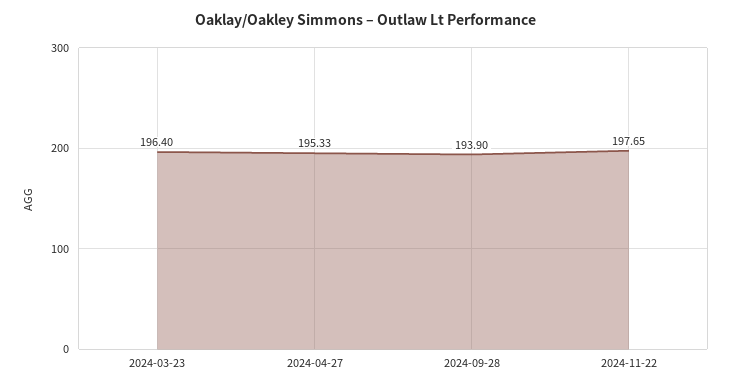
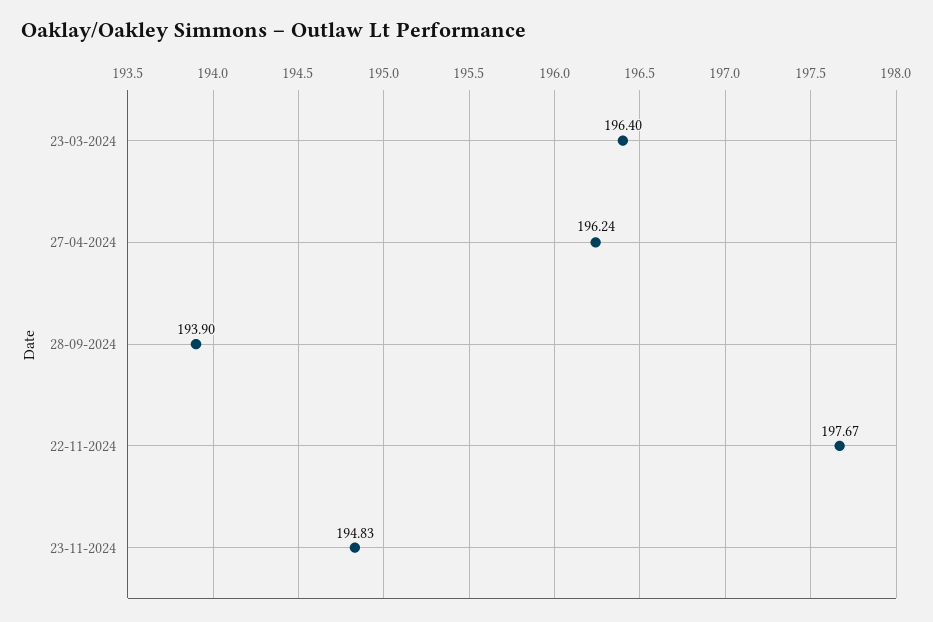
2024-04-27: 195.33 -> 196.24
2024-11-22: 197.65 -> 197.67
23-11-2024: none -> 194.83

